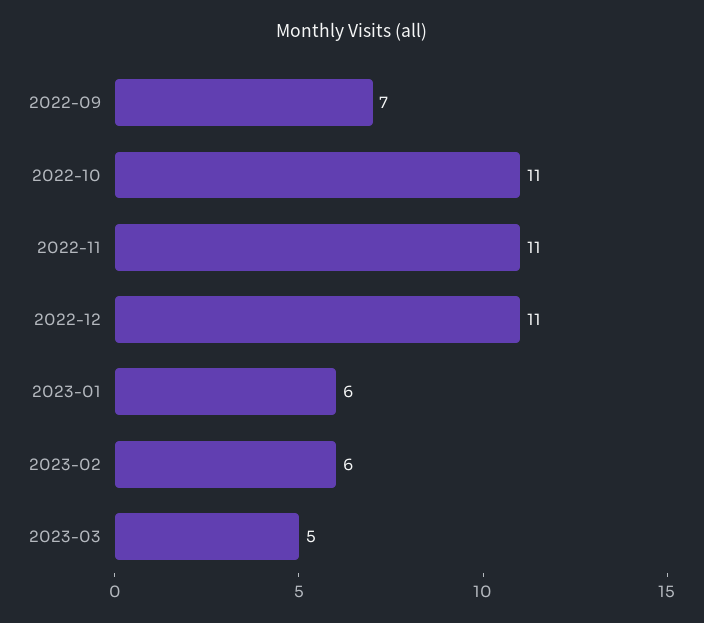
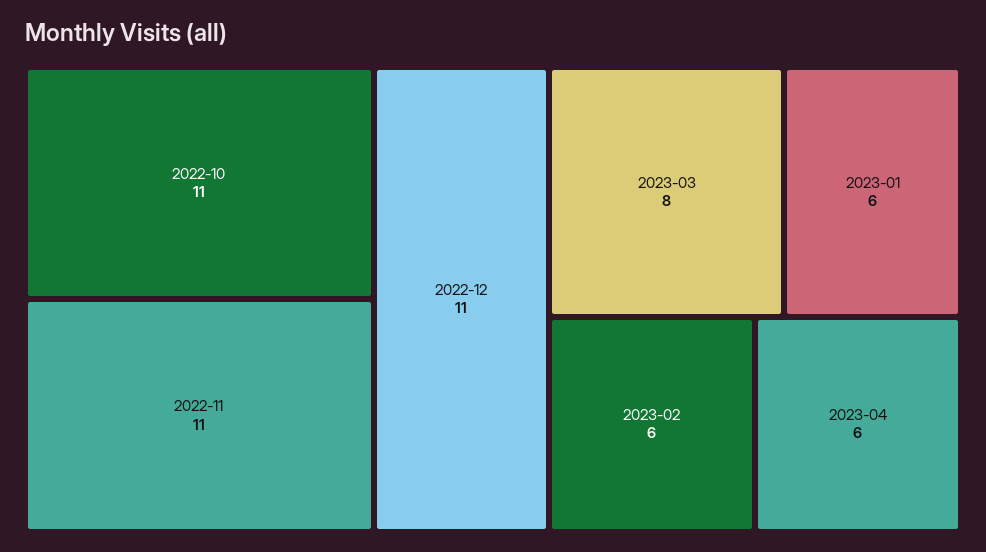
2022-09: 7 -> none
2023-03: 5 -> 8
2023-04: none -> 6

